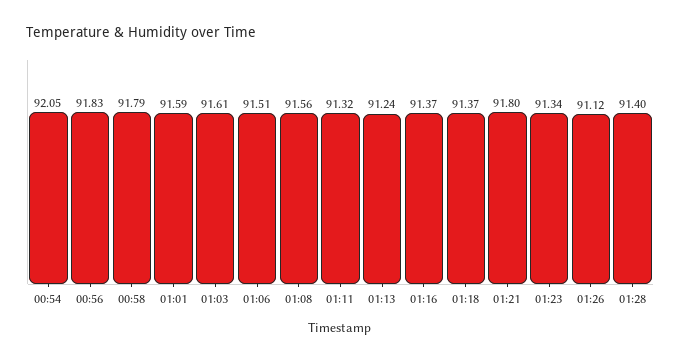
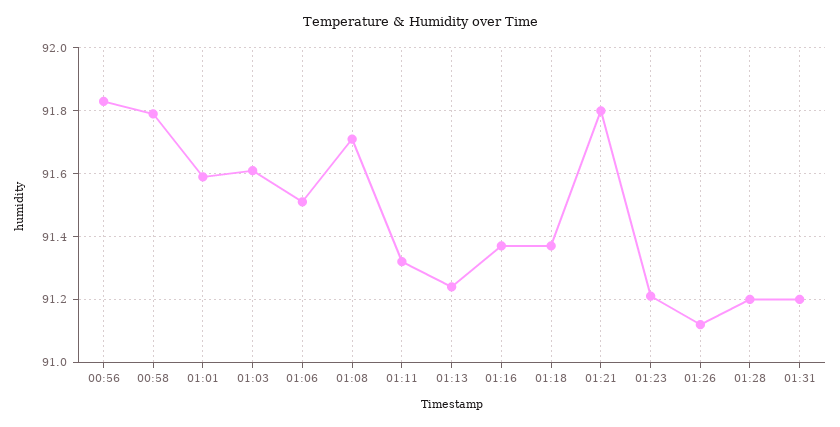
00:54: 92.05 -> none
01:08: 91.56 -> 91.7
01:23: 91.34 -> 91.2
01:28: 91.4 -> 91.2
01:31: none -> 91.2

